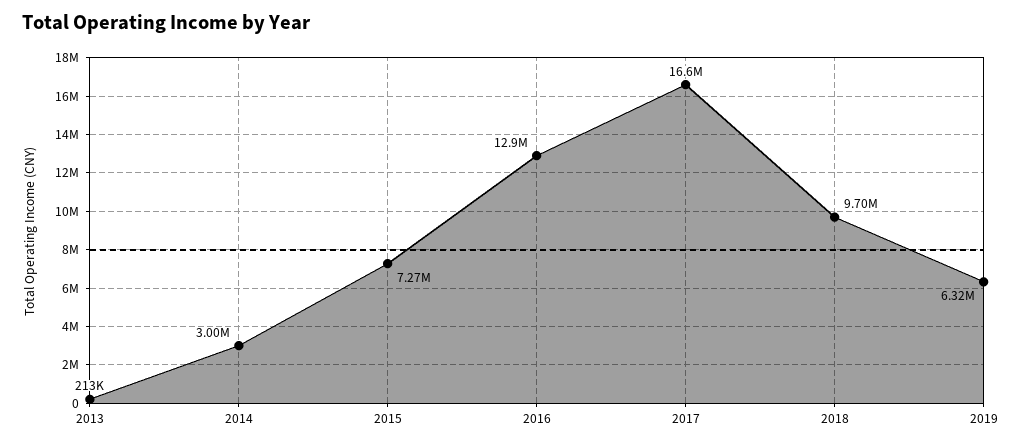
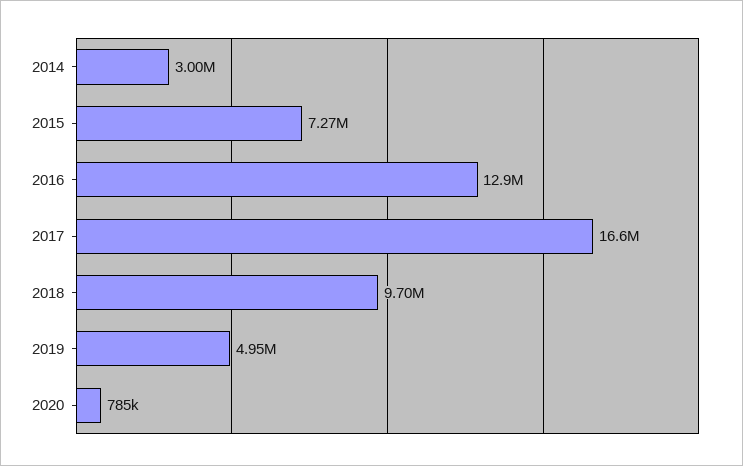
2013: 213000 -> none
2019: 6320000 -> 4950000
2020: none -> 785000

